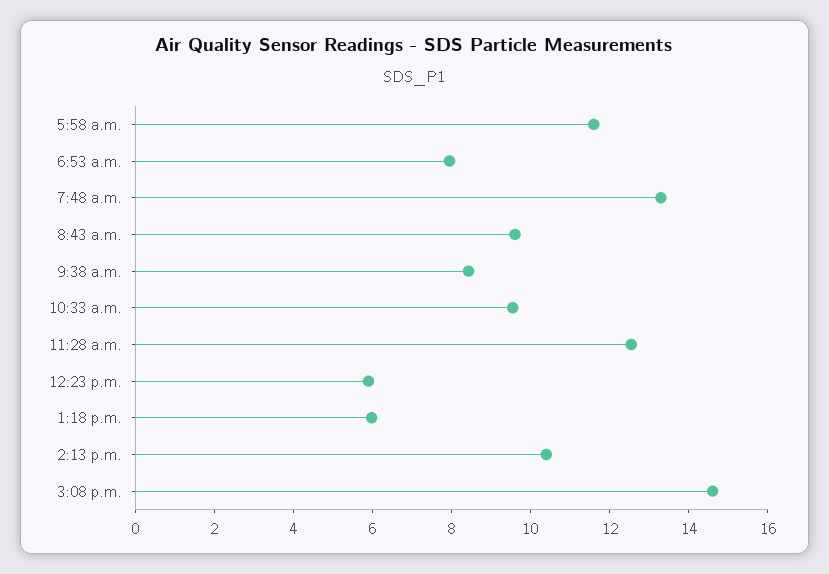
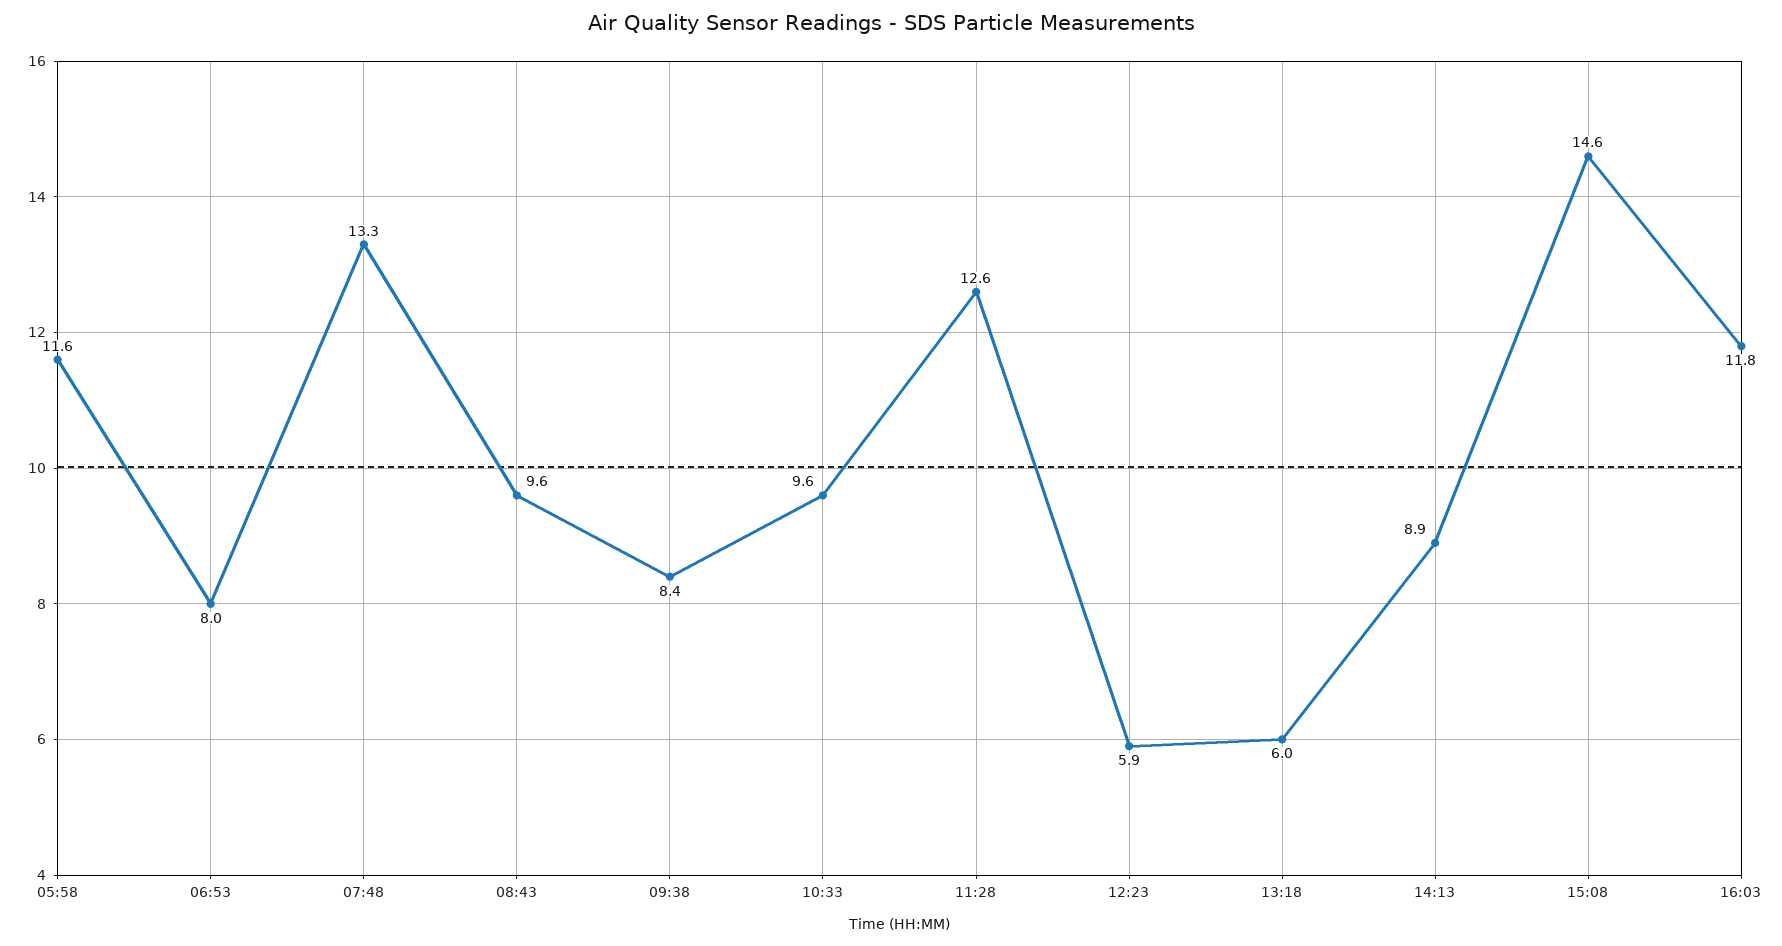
2:13 p.m.: 10.5 -> 8.9
16:03: none -> 11.8

